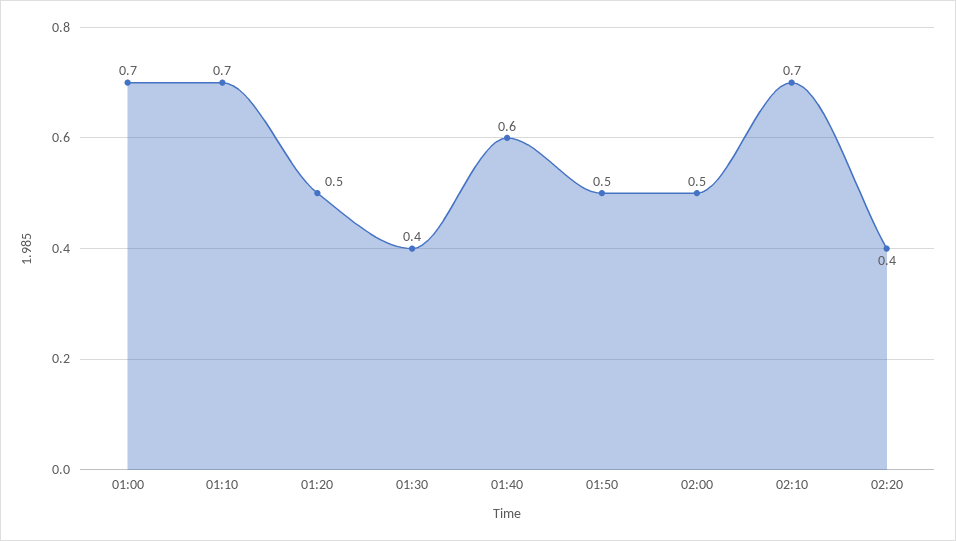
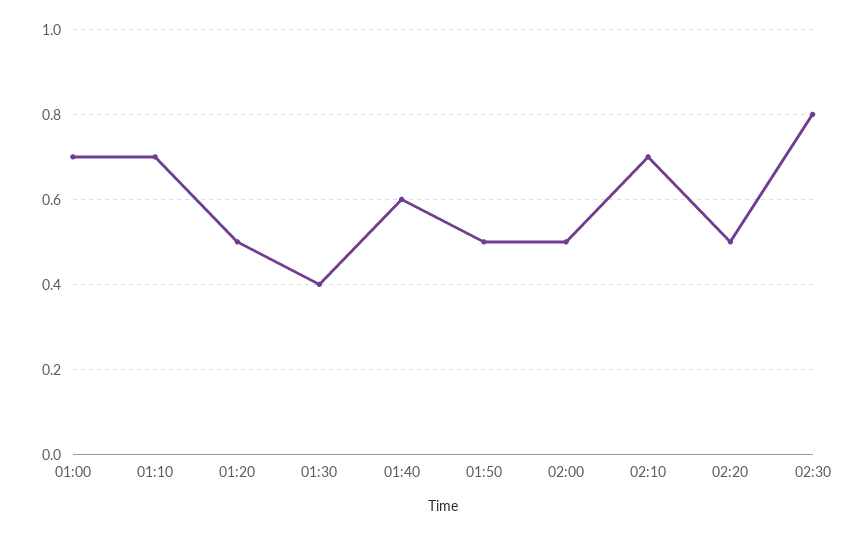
02:20: 0.4 -> 0.5
02:30: none -> 0.8

